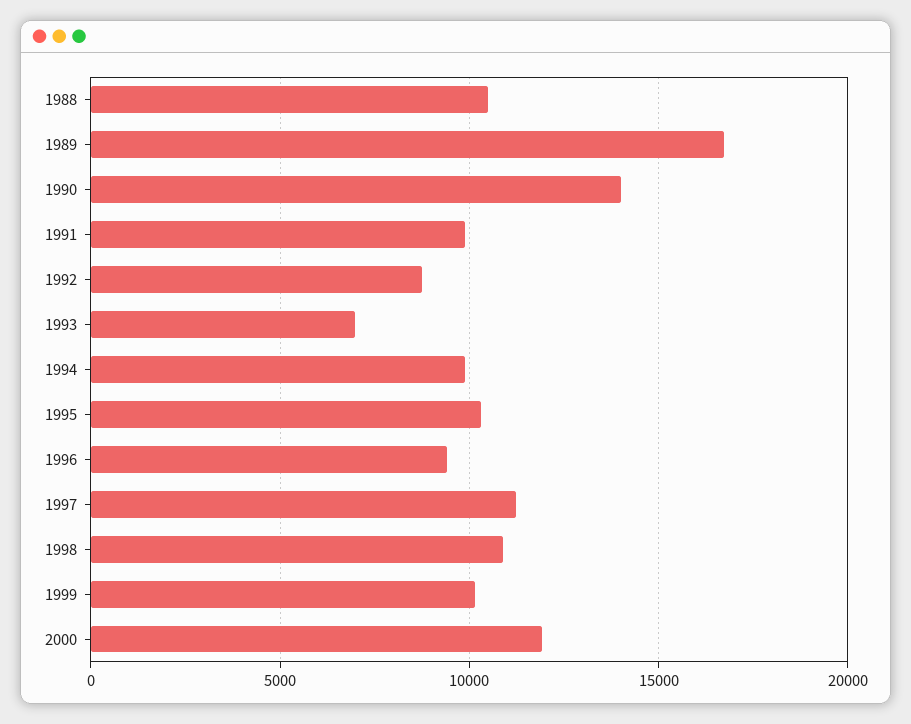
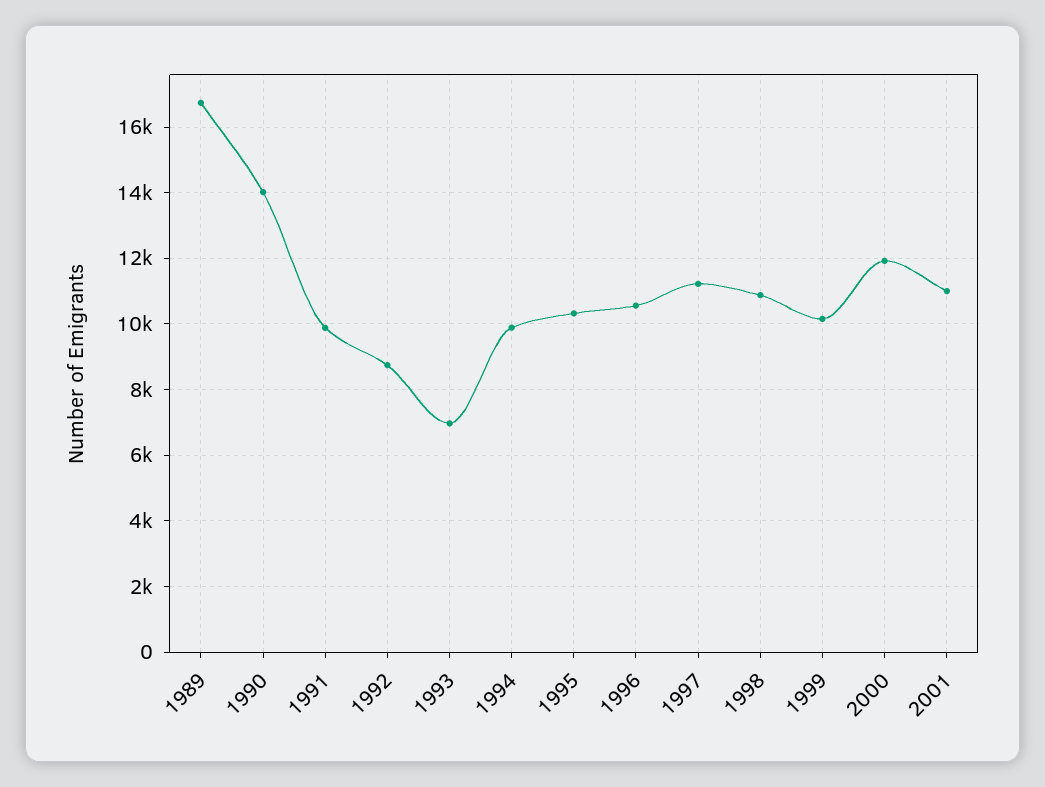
1988: 10500 -> none
1996: 9500 -> 10600
2001: none -> 11000

